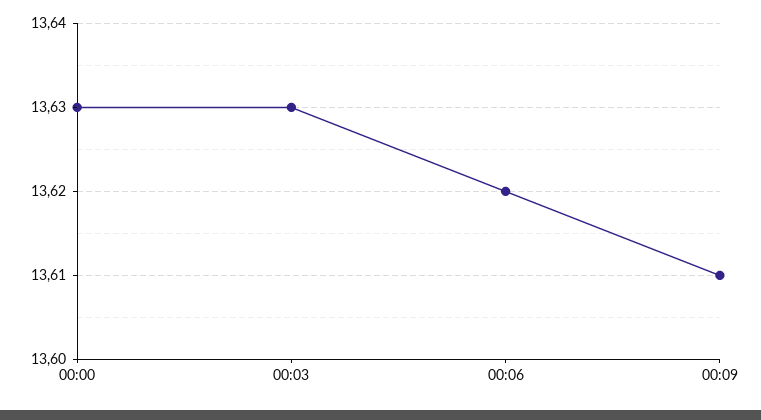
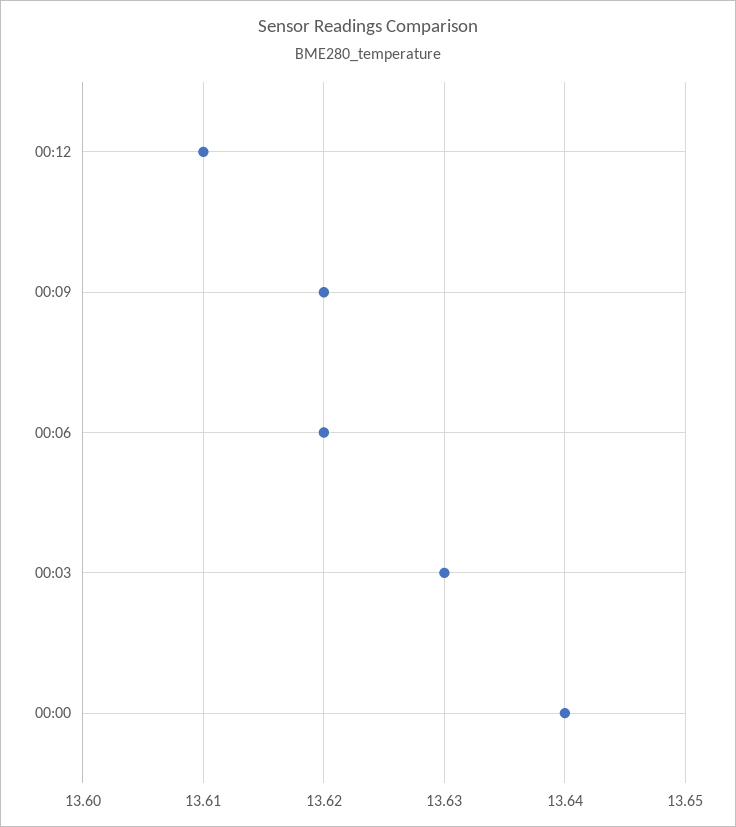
00:00: 13.63 -> 13.64
00:09: 13.61 -> 13.62
00:12: none -> 13.61

